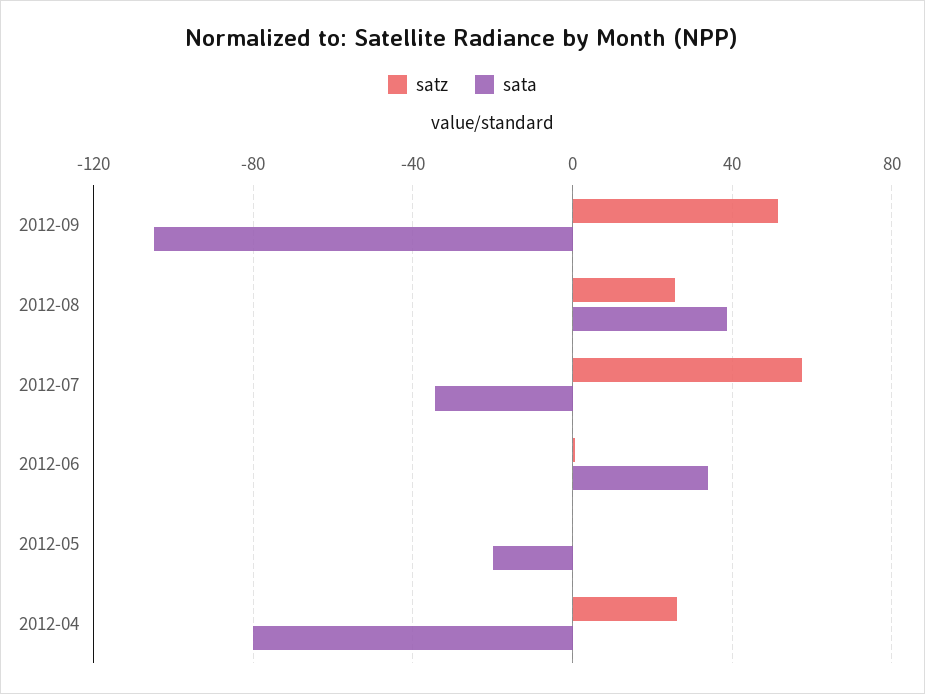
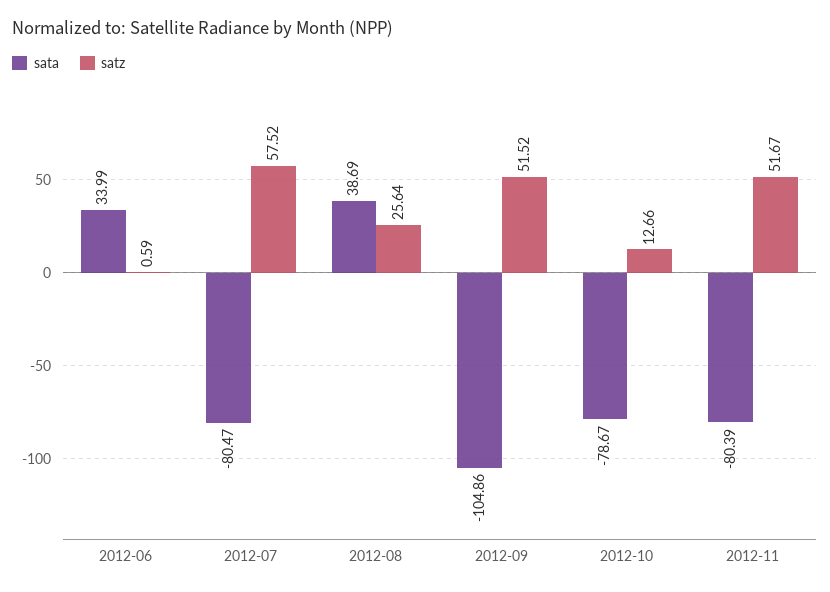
sata, 2012-07: -35 -> -80.47
satz, 2012-05: 0 -> none
sata, 2012-05: -20 -> none
satz, 2012-04: 25 -> none
sata, 2012-04: -80 -> none
sata, 2012-10: none -> -78.67
satz, 2012-10: none -> 12.66
sata, 2012-11: none -> -80.39
satz, 2012-11: none -> 51.67

